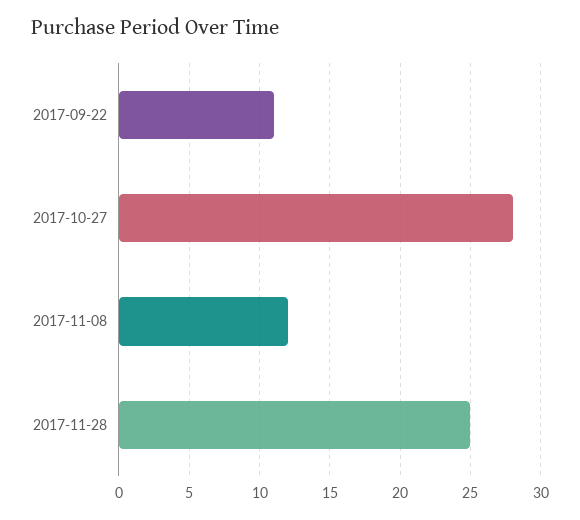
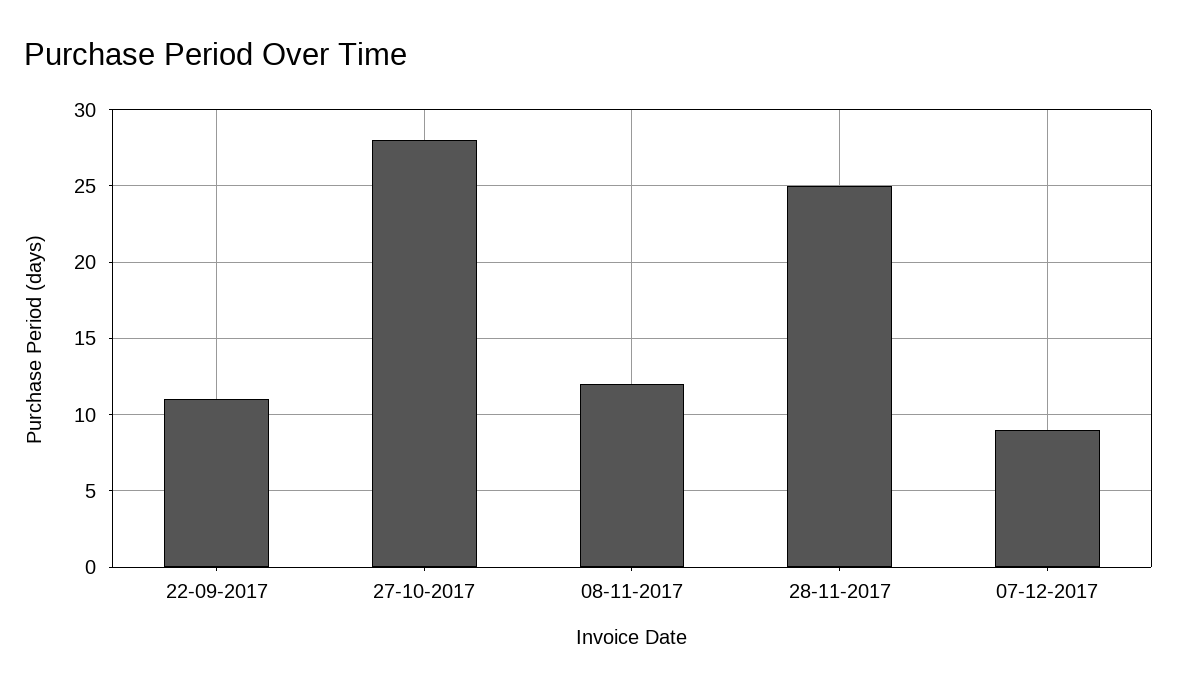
07-12-2017: none -> 9

